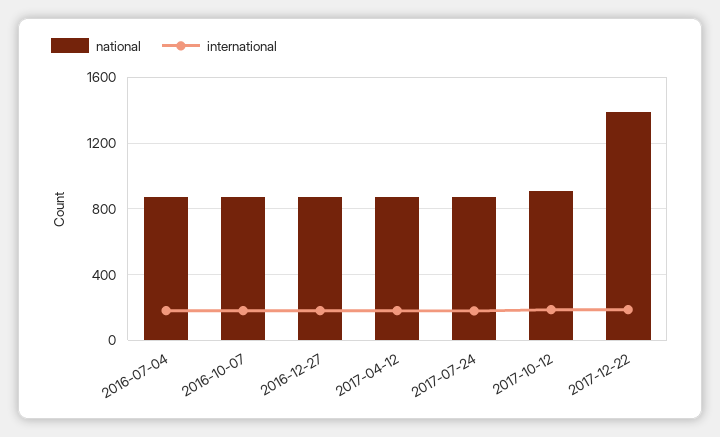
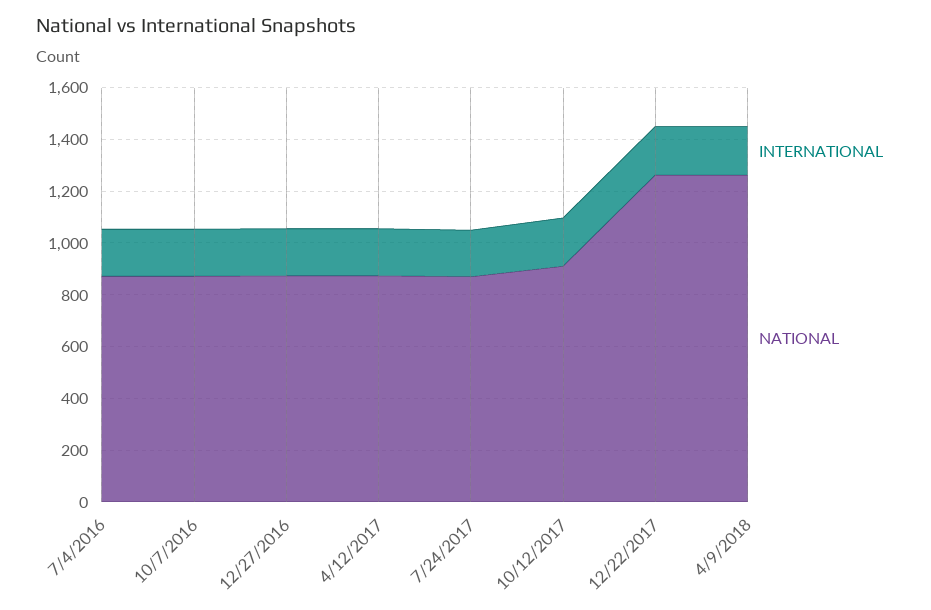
national, 2017-12-22: 1400 -> 1250
international, 4/9/2018: none -> 200
national, 4/9/2018: none -> 1250

